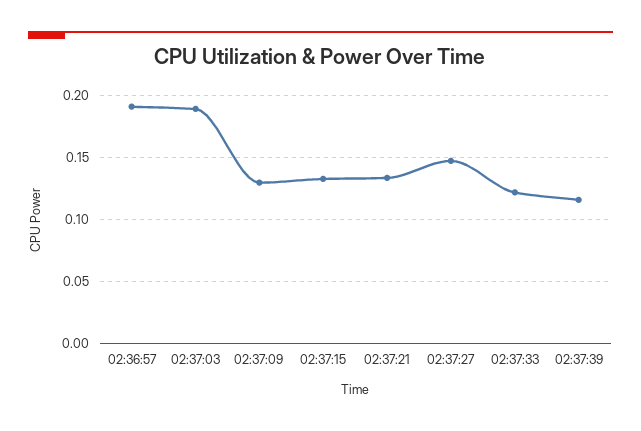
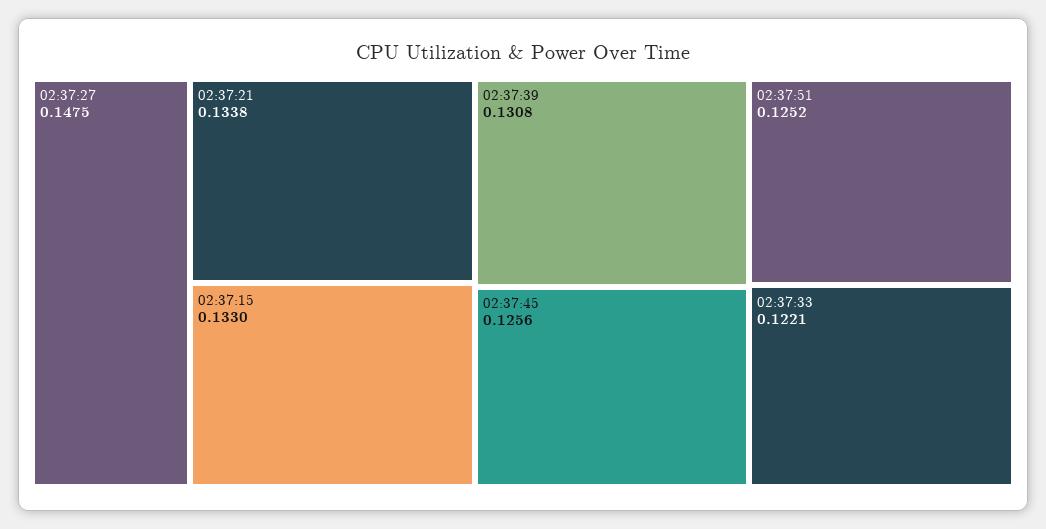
02:36:57: 0.19 -> none
02:37:03: 0.19 -> none
02:37:09: 0.13 -> none
02:37:39: 0.115 -> 0.1308
02:37:45: none -> 0.1256
02:37:51: none -> 0.1252

